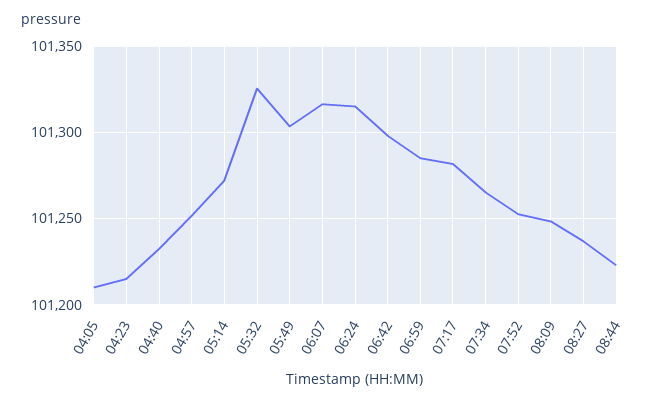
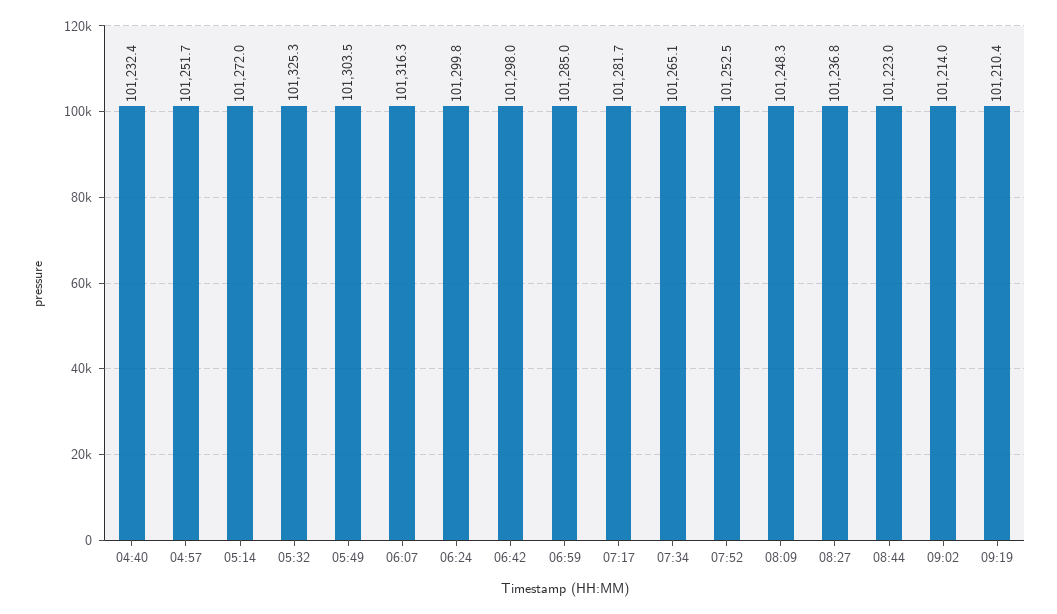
04:05: 101210 -> none
04:23: 101215 -> none
06:24: 101315 -> 101299.8
09:02: none -> 101214
09:19: none -> 101210.4

